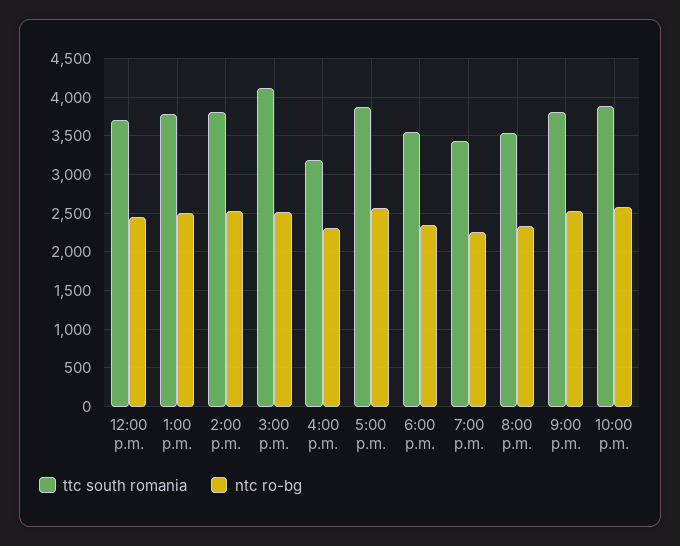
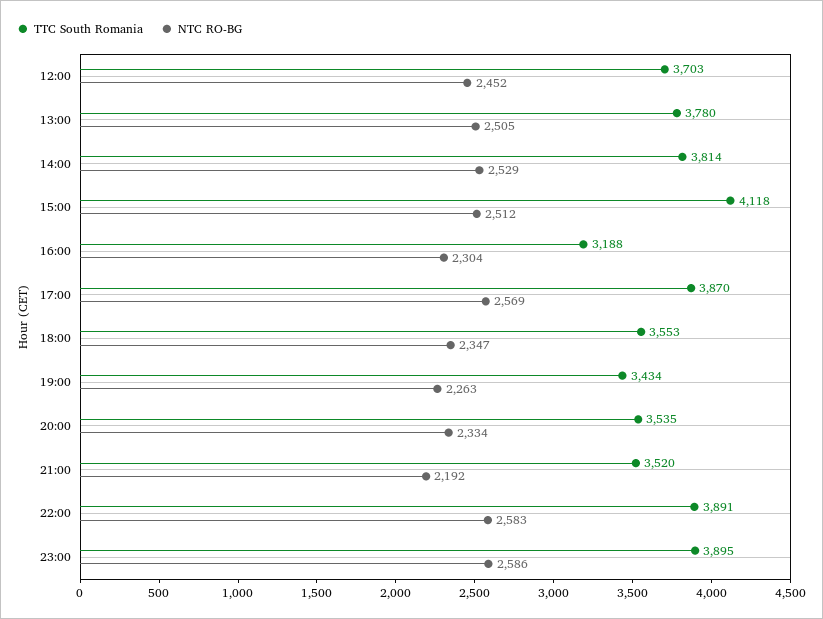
ttc south romania, 9:00 p.m.: 3800 -> 3520
ntc ro-bg, 9:00 p.m.: 2500 -> 2192
ttc south romania, 23:00: none -> 3895
ntc ro-bg, 23:00: none -> 2586

